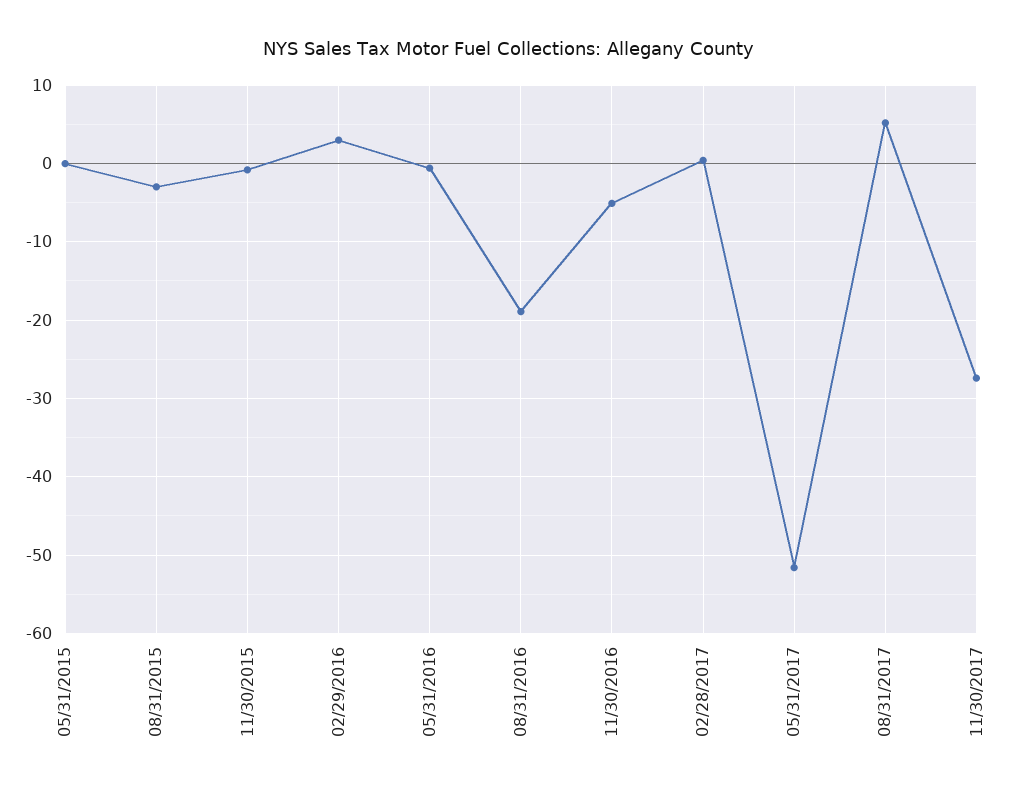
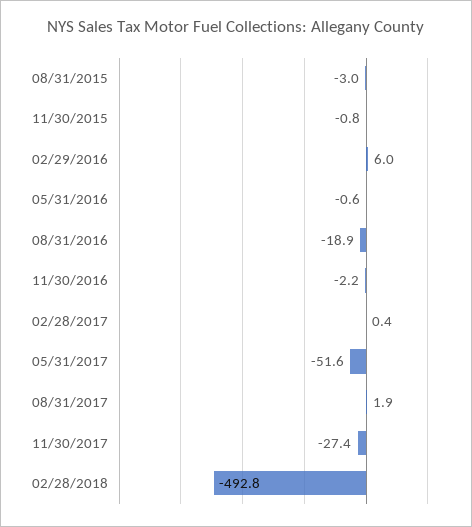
05/31/2015: 0 -> none
02/29/2016: 3 -> 6
11/30/2016: -5 -> -2.2
08/31/2017: 5 -> 1.9
02/28/2018: none -> -492.8

